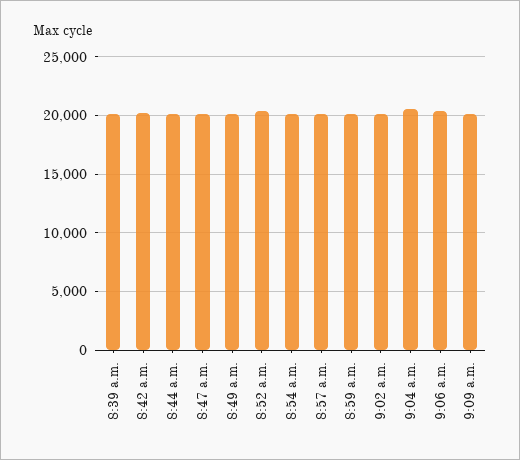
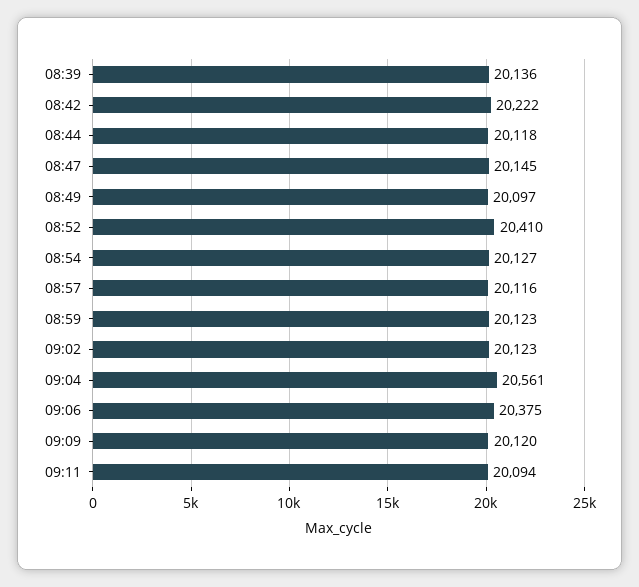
09:11: none -> 20094

